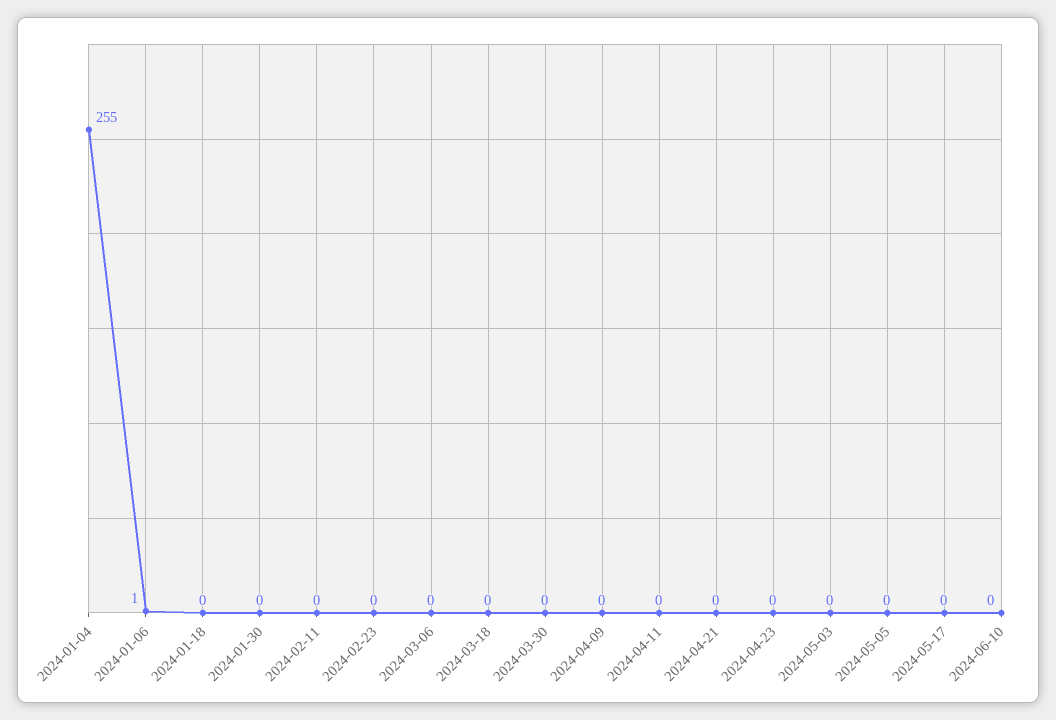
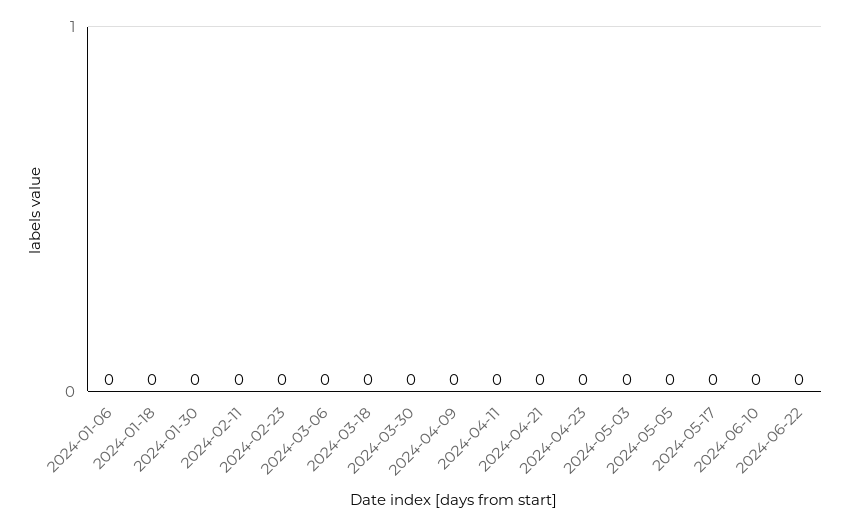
2024-01-04: 255 -> none
2024-01-06: 1 -> 0
2024-06-22: none -> 0

